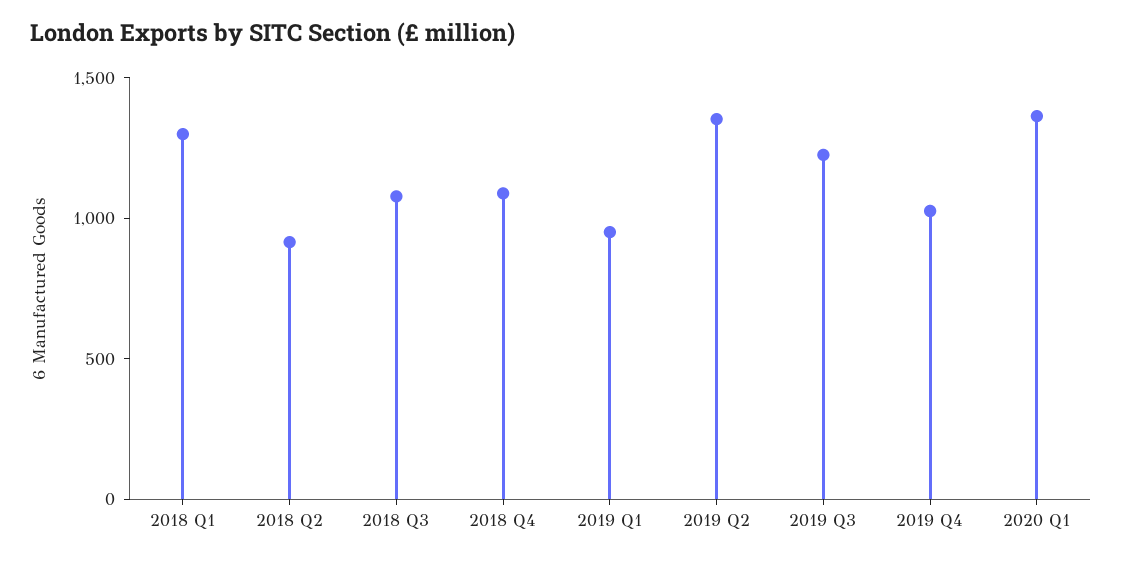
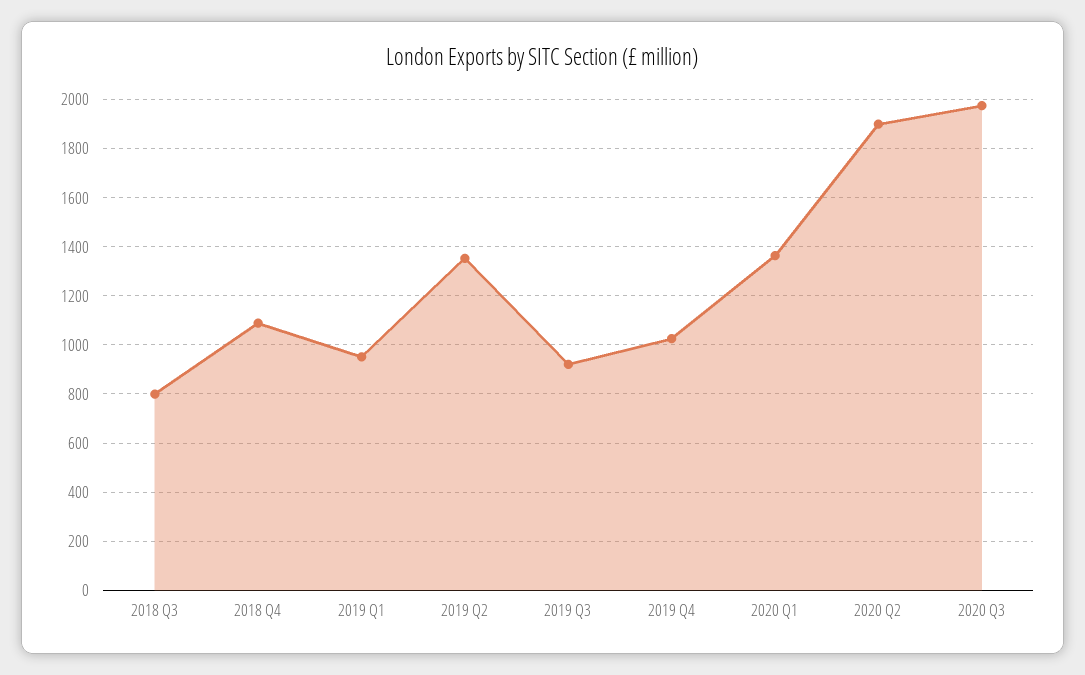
2018 Q1: 1300 -> none
2018 Q2: 900 -> none
2018 Q3: 1100 -> 800
2019 Q3: 1200 -> 925
2020 Q2: none -> 1900
2020 Q3: none -> 1975

